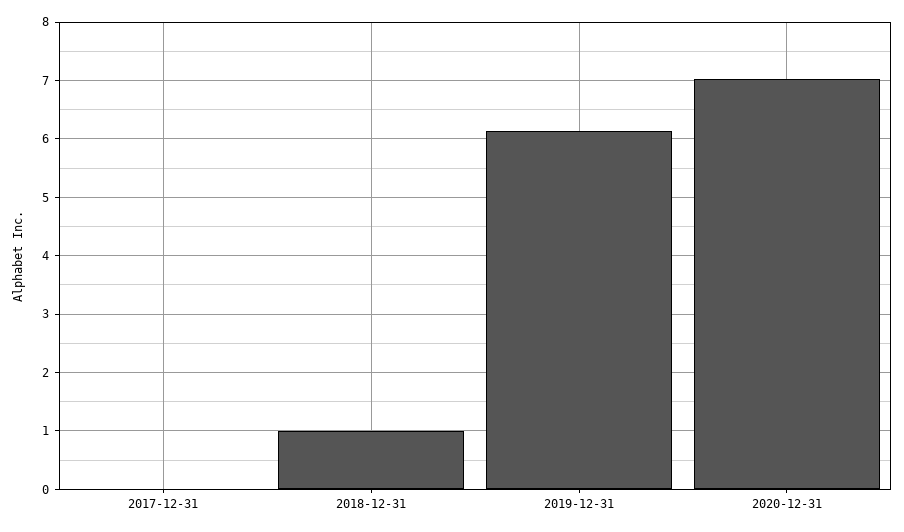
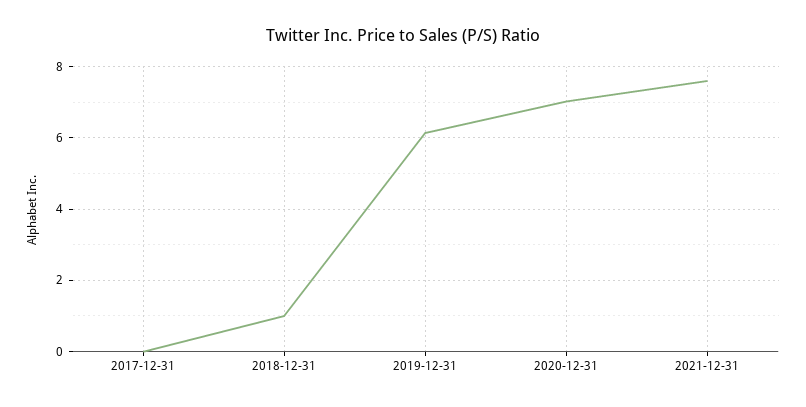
2021-12-31: none -> 7.6

